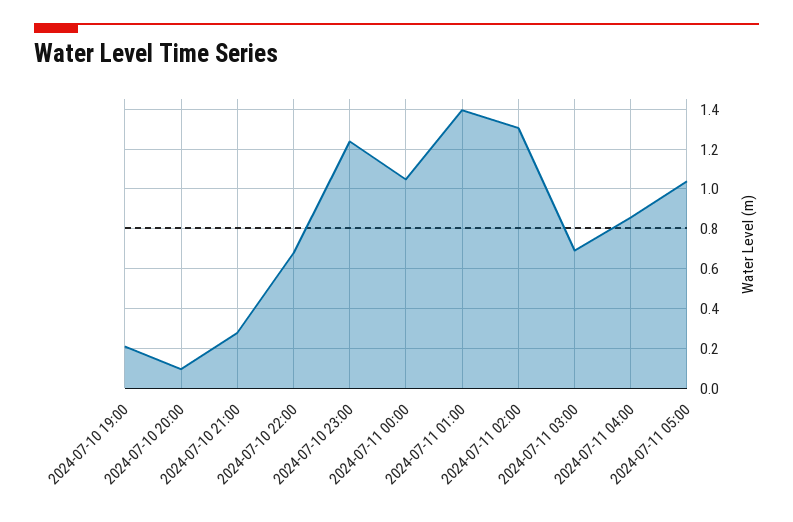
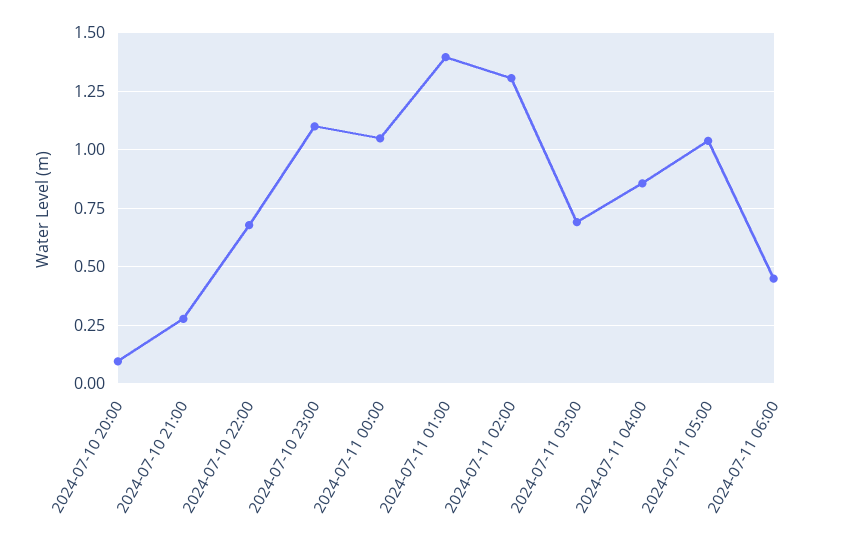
2024-07-10 19:00: 0.2 -> none
2024-07-10 23:00: 1.25 -> 1.1
2024-07-11 06:00: none -> 0.45

